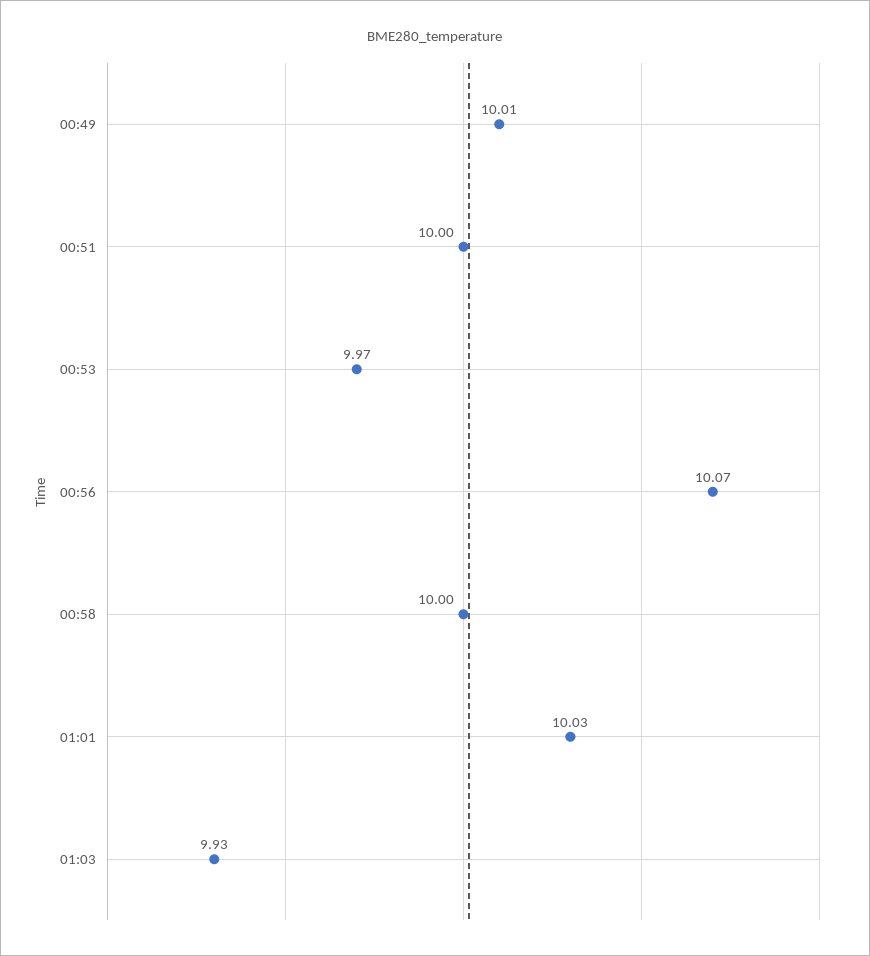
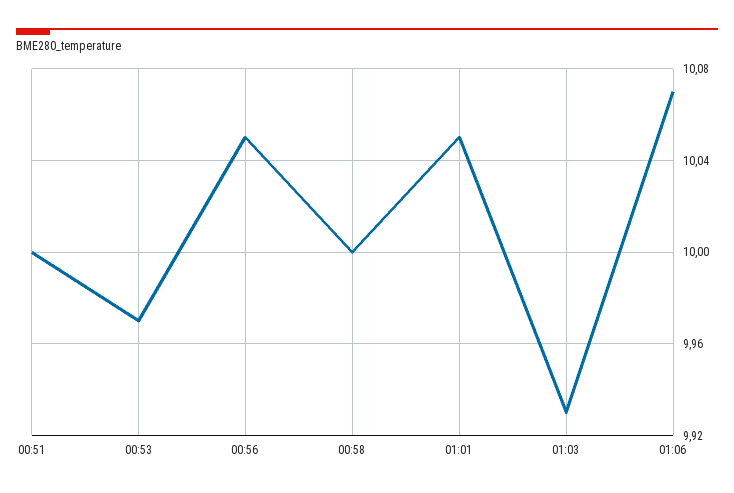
00:49: 10.01 -> none
00:56: 10.07 -> 10.05
01:01: 10.03 -> 10.05
01:06: none -> 10.07

